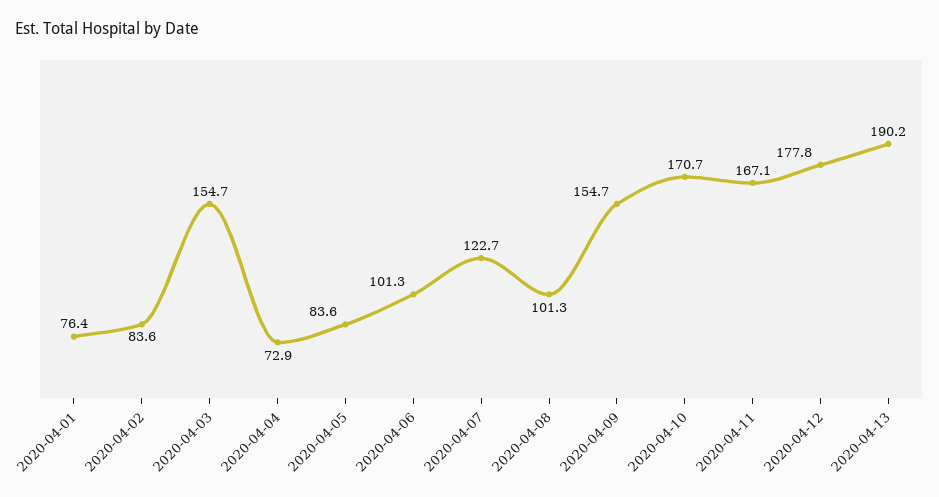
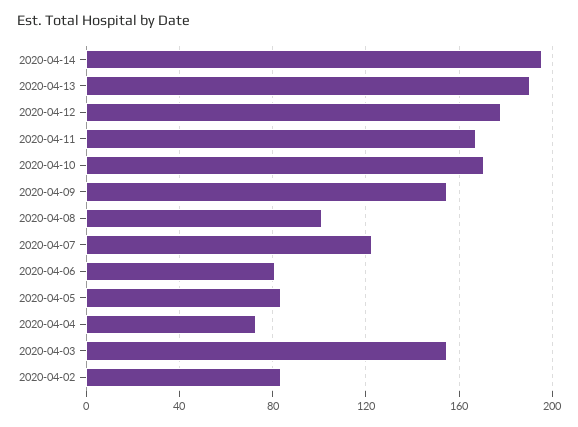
2020-04-01: 76.4 -> none
2020-04-06: 101.3 -> 80
2020-04-14: none -> 195

